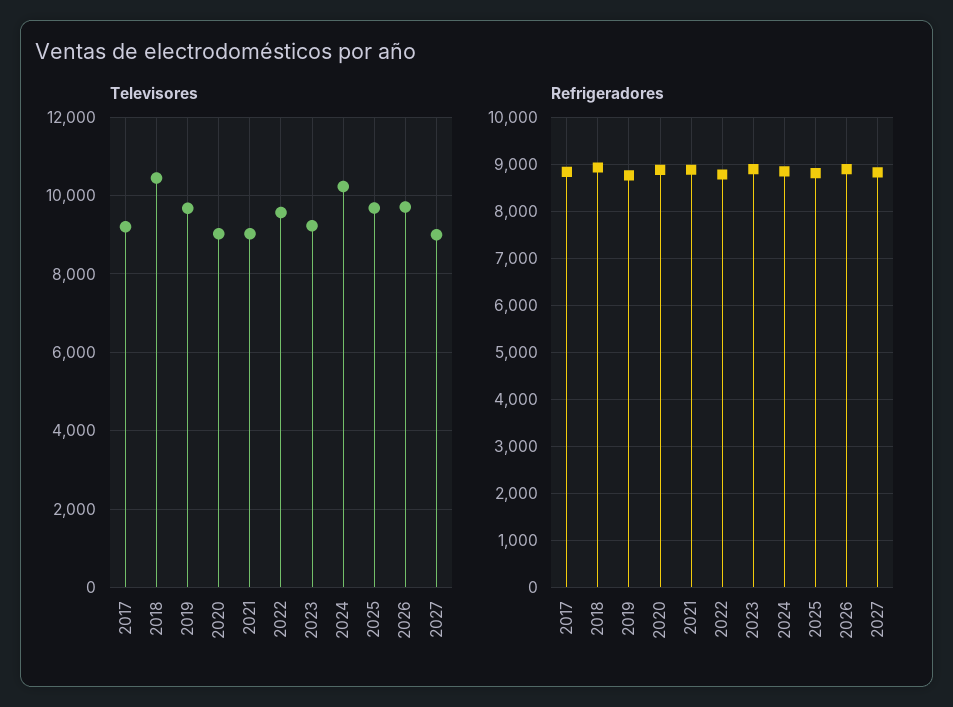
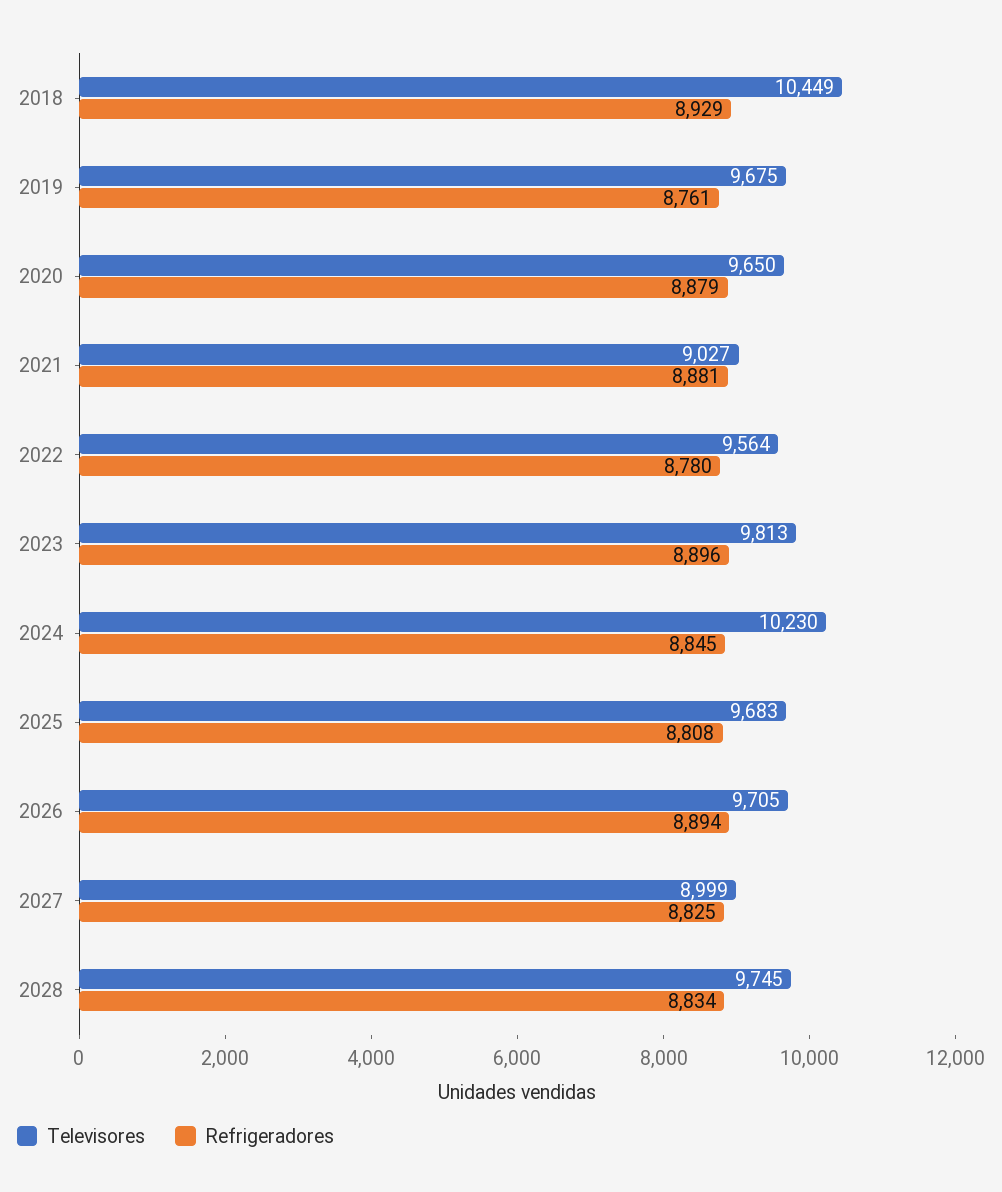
Televisores, 2017: 9200 -> none
Televisores, 2020: 9000 -> 9650
Televisores, 2023: 9200 -> 9813
Refrigeradores, 2017: 8800 -> none
Televisores, 2028: none -> 9745
Refrigeradores, 2028: none -> 8834

